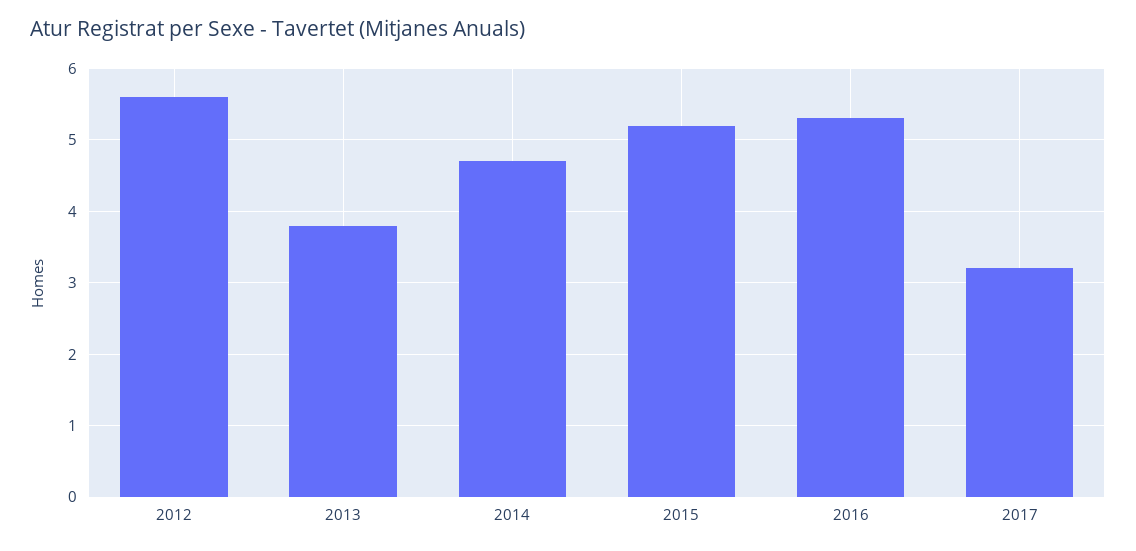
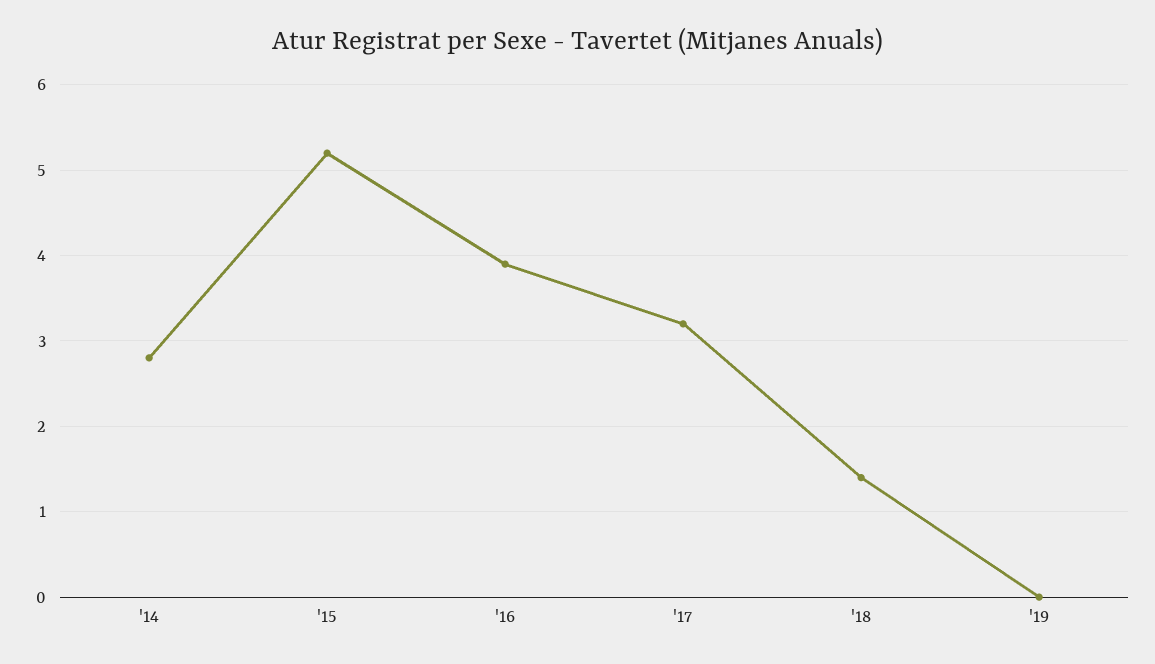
2012: 5.6 -> none
2013: 3.8 -> none
2014: 4.7 -> 2.8
2016: 5.3 -> 3.9
'18: none -> 1.4
'19: none -> 0

